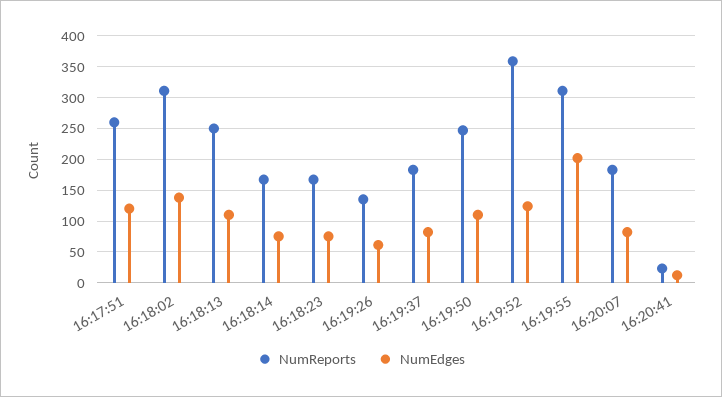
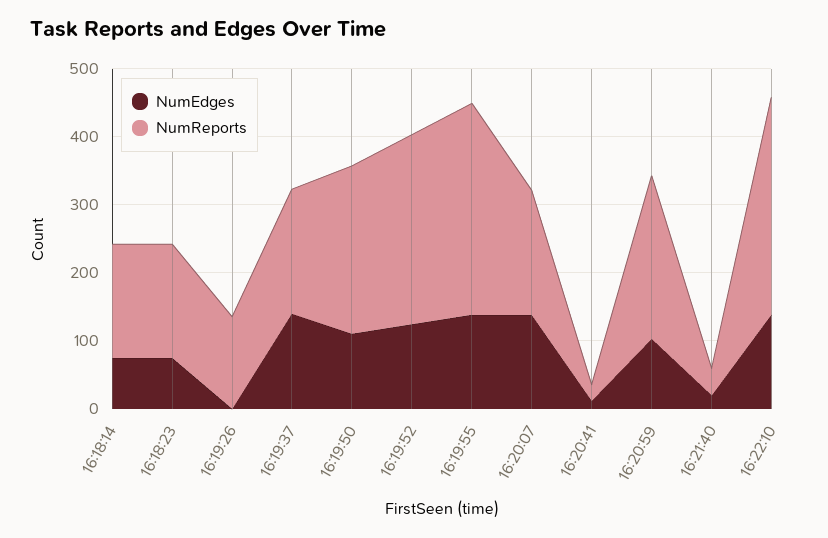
NumReports, 16:17:51: 260 -> none
NumEdges, 16:17:51: 120 -> none
NumReports, 16:18:02: 310 -> none
NumEdges, 16:18:02: 140 -> none
NumReports, 16:18:13: 250 -> none
NumEdges, 16:18:13: 110 -> none
NumEdges, 16:19:26: 60 -> 0
NumEdges, 16:19:37: 80 -> 140
NumReports, 16:19:52: 360 -> 280
NumEdges, 16:19:55: 200 -> 140
NumEdges, 16:20:07: 80 -> 140
NumEdges, 16:20:59: none -> 100
NumReports, 16:20:59: none -> 240
NumEdges, 16:21:40: none -> 20
NumReports, 16:21:40: none -> 40
NumEdges, 16:22:10: none -> 140
NumReports, 16:22:10: none -> 320

